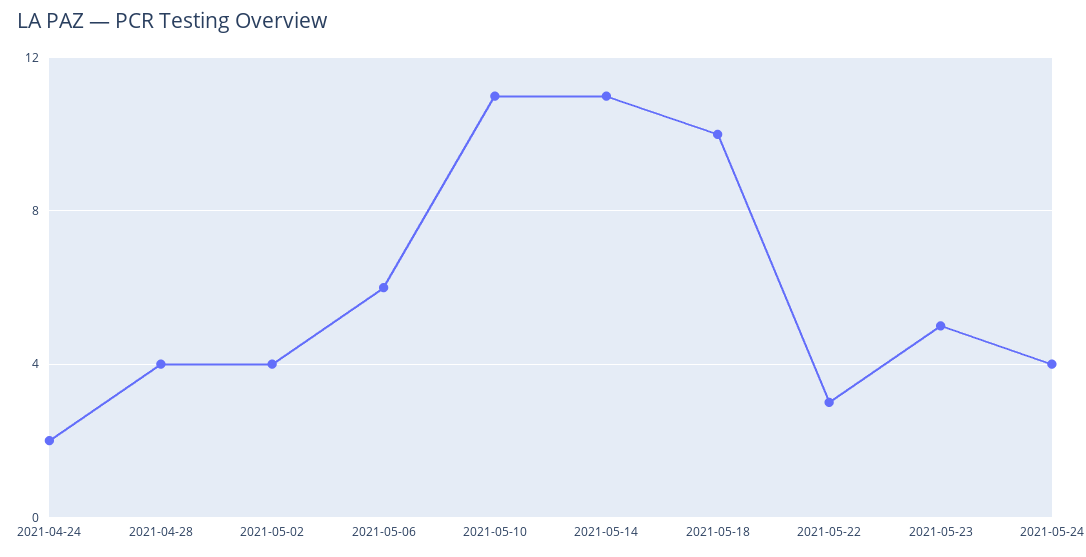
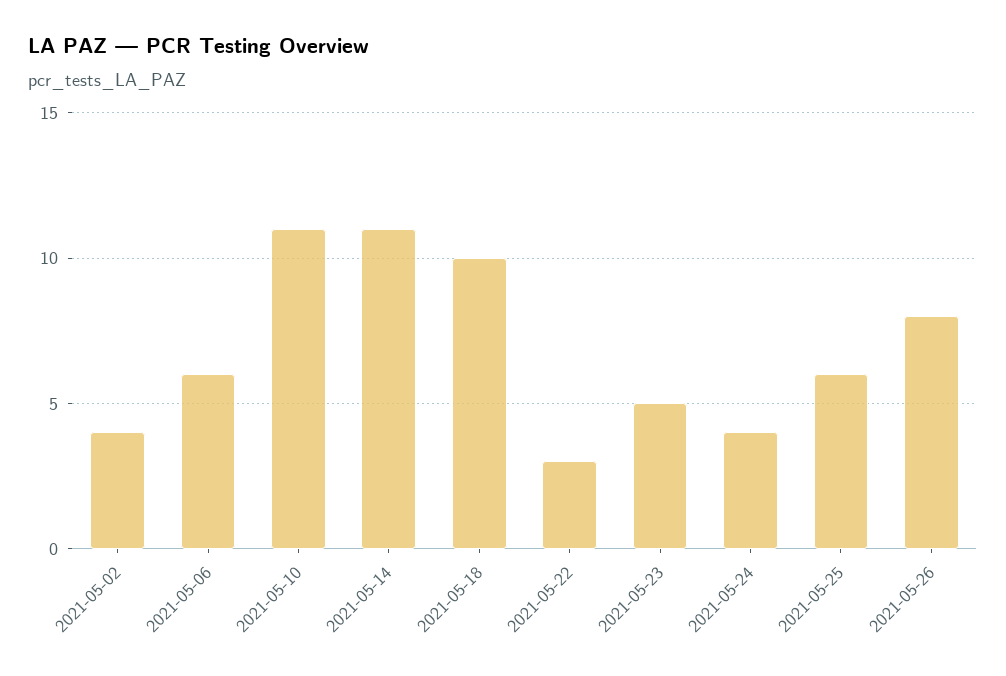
2021-04-24: 2 -> none
2021-04-28: 4 -> none
2021-05-25: none -> 6
2021-05-26: none -> 8

